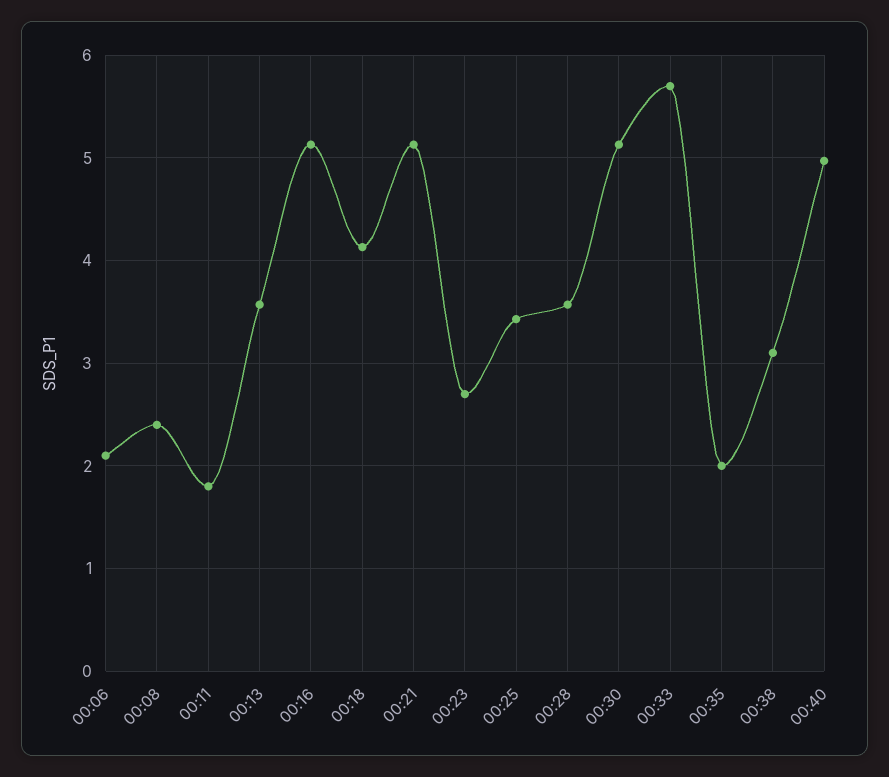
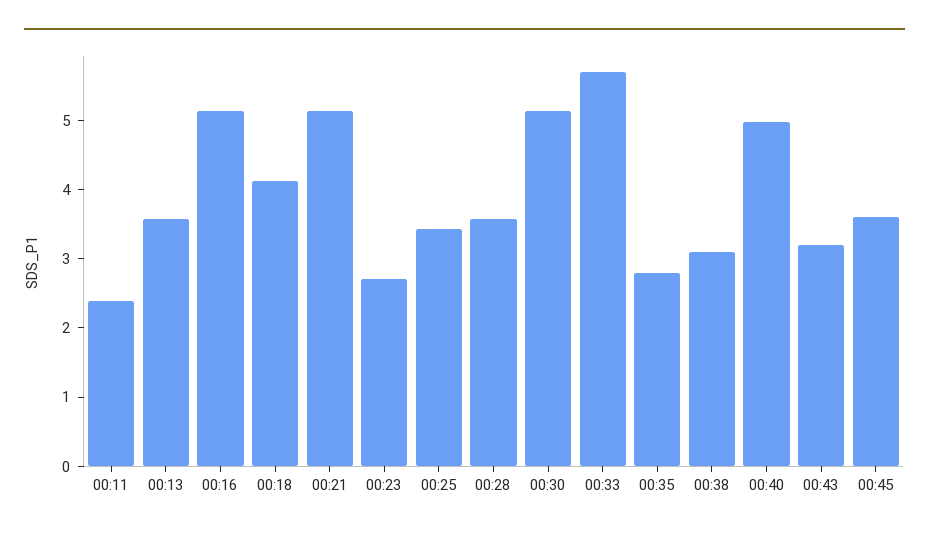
00:06: 2.1 -> none
00:08: 2.4 -> none
00:11: 1.8 -> 2.4
00:35: 2 -> 2.8
00:43: none -> 3.2
00:45: none -> 3.6

